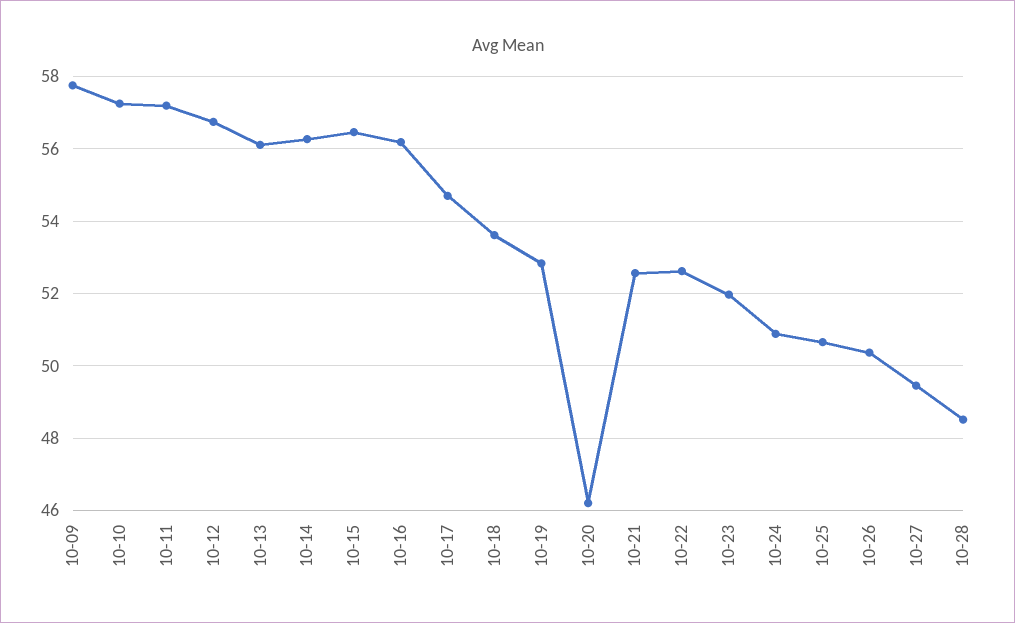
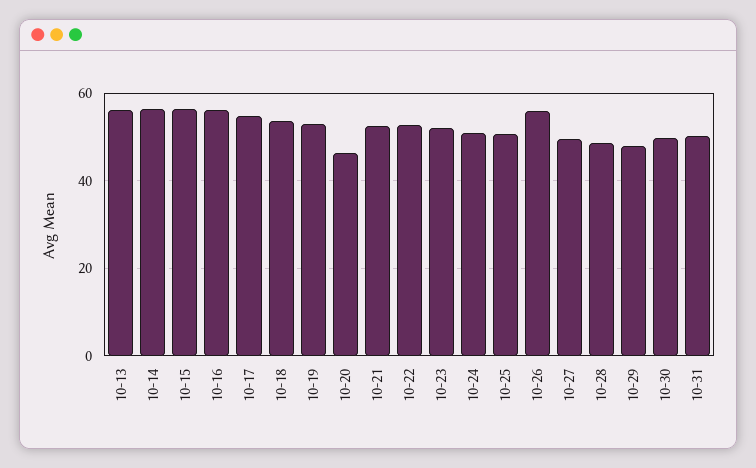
10-09: 57.8 -> none
10-10: 57.2 -> none
10-11: 57.2 -> none
10-12: 56.8 -> none
10-26: 50.4 -> 56
10-29: none -> 48
10-30: none -> 50
10-31: none -> 50

